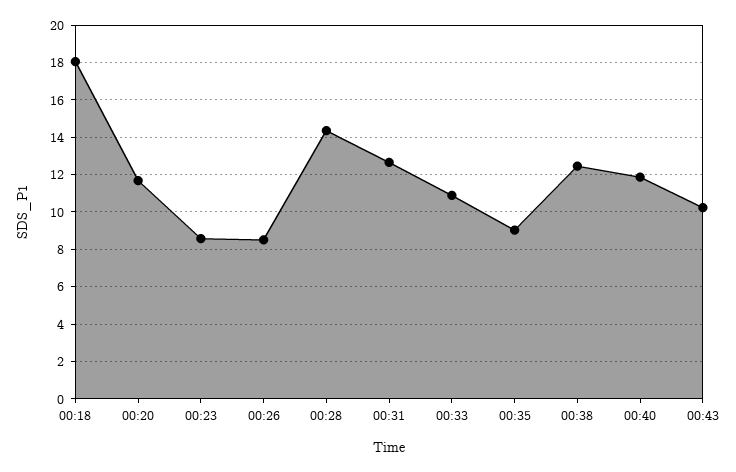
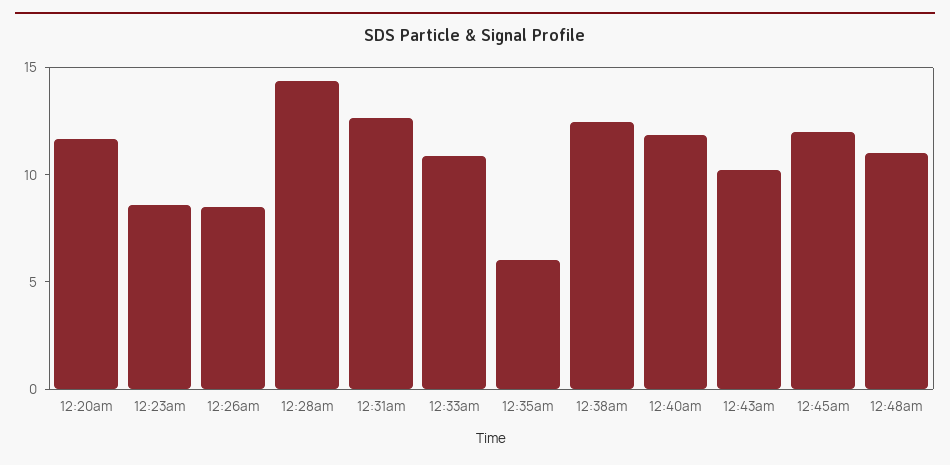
00:18: 18 -> none
00:35: 9 -> 6
12:45am: none -> 12
12:48am: none -> 11

